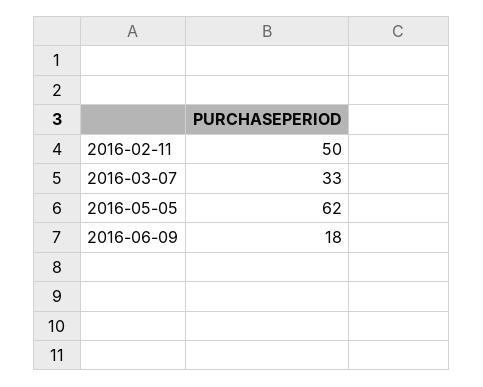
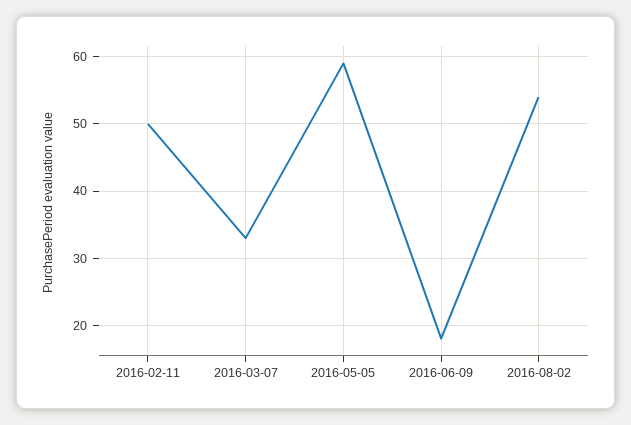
2016-05-05: 62 -> 59
2016-08-02: none -> 54

